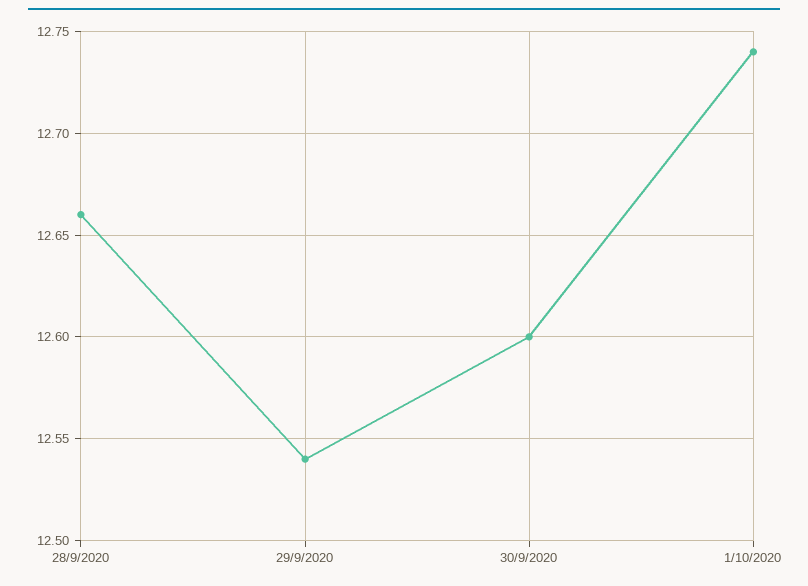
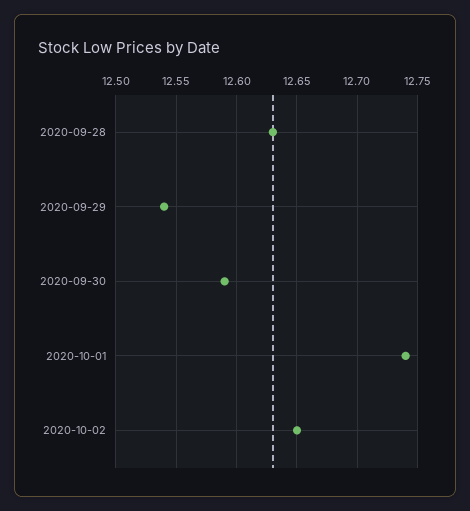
28/9/2020: 12.66 -> 12.63
30/9/2020: 12.6 -> 12.59
2020-10-02: none -> 12.65

